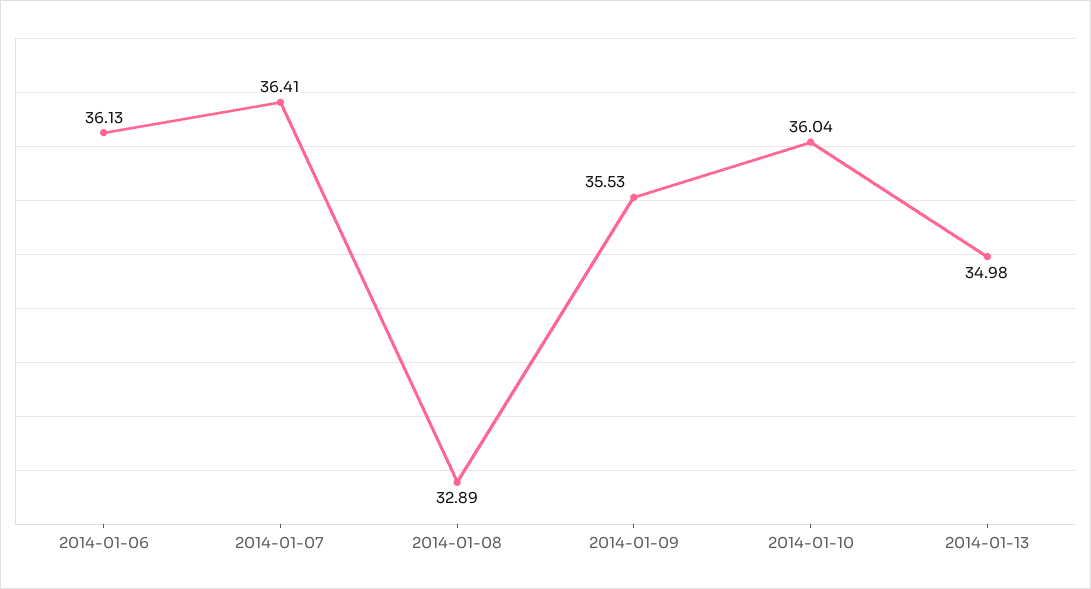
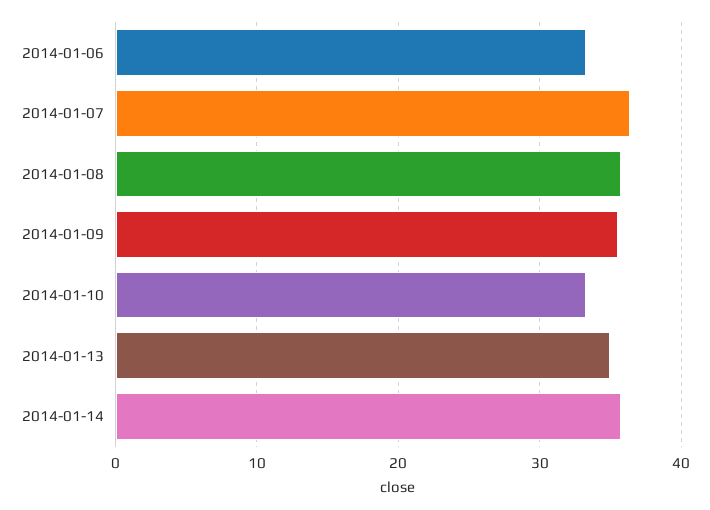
2014-01-06: 36.13 -> 33
2014-01-08: 32.89 -> 36
2014-01-10: 36.04 -> 33
2014-01-14: none -> 36

